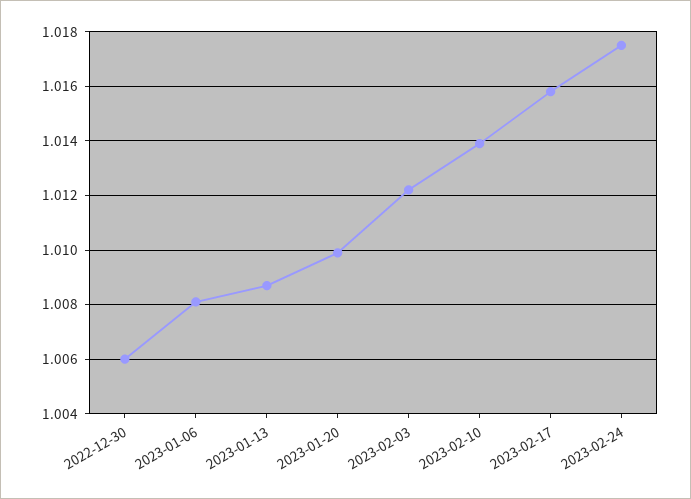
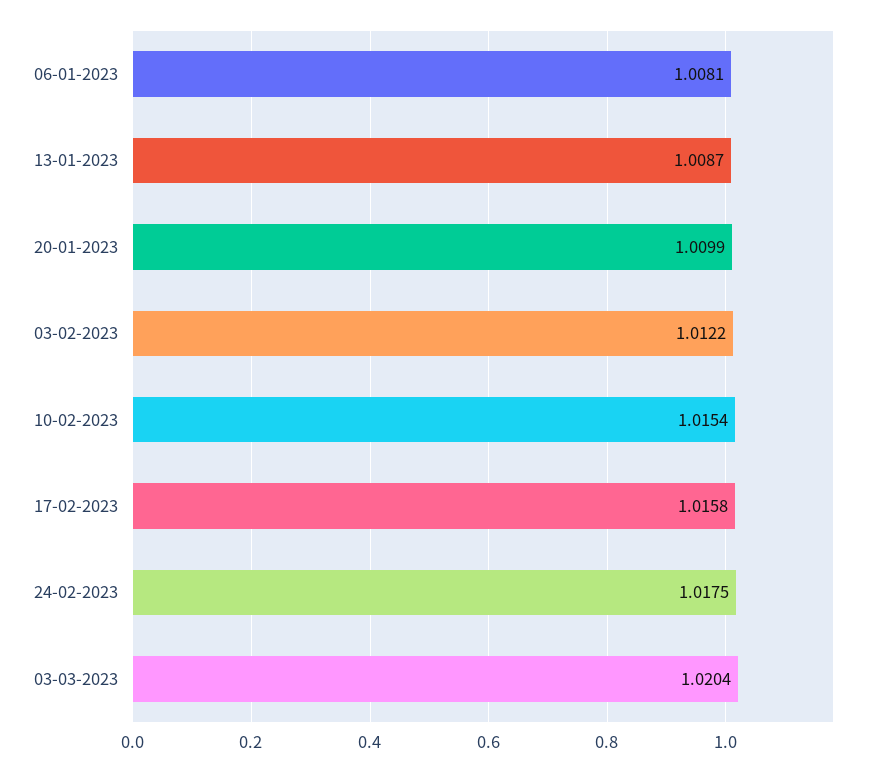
2022-12-30: 1.006 -> none
2023-02-10: 1.014 -> 1.0154
03-03-2023: none -> 1.0204

